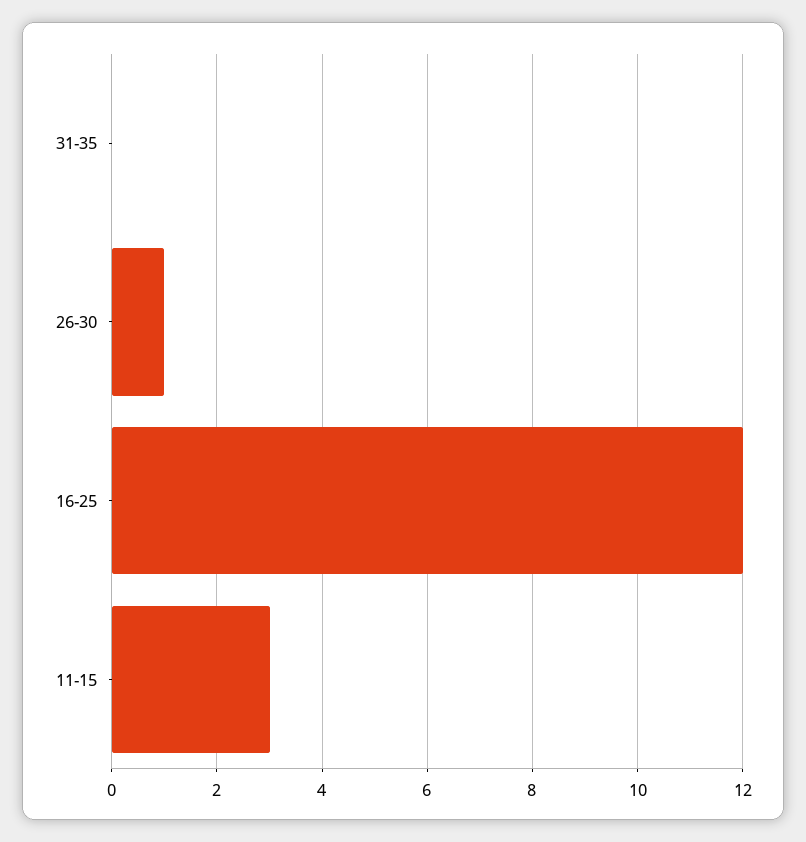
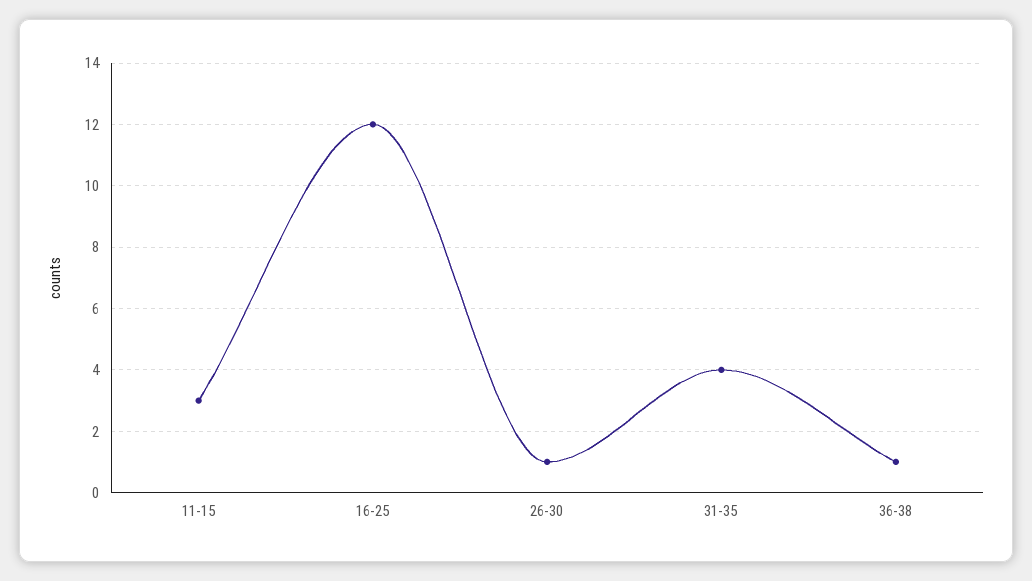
31-35: 0 -> 4
36-38: none -> 1

